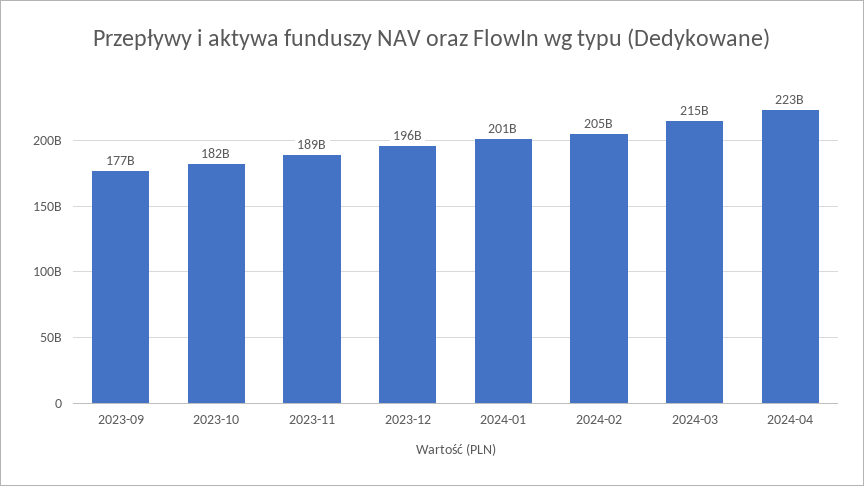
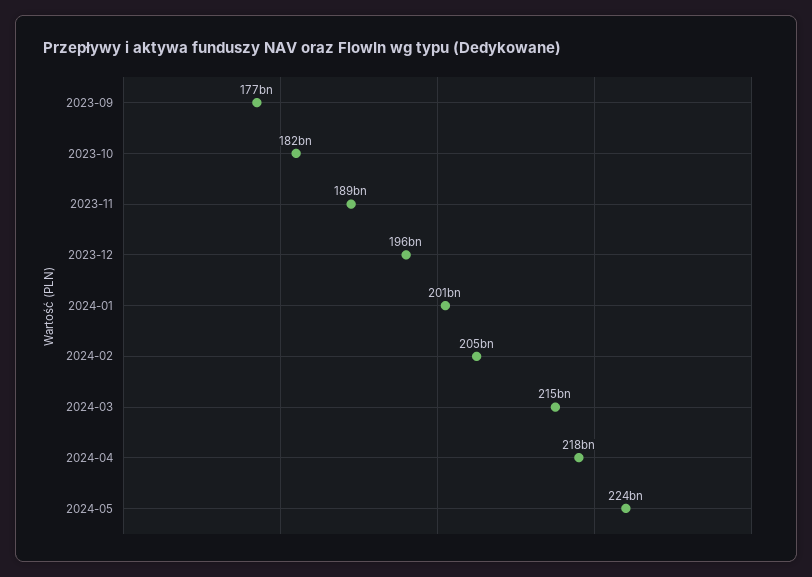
2024-04: 223000000000 -> 218000000000
2024-05: none -> 224000000000

